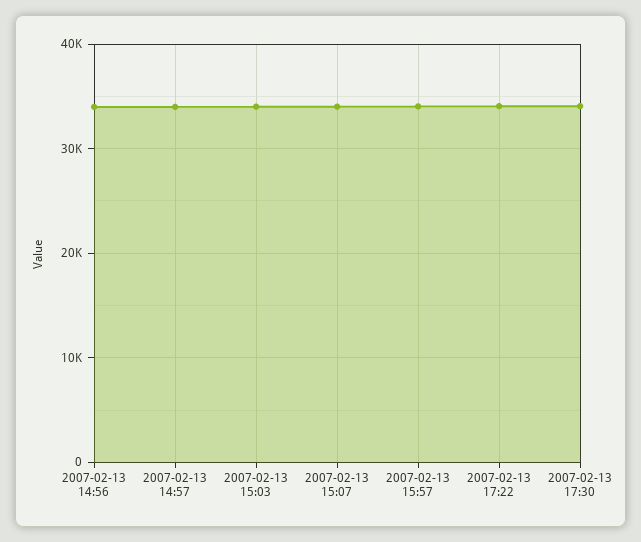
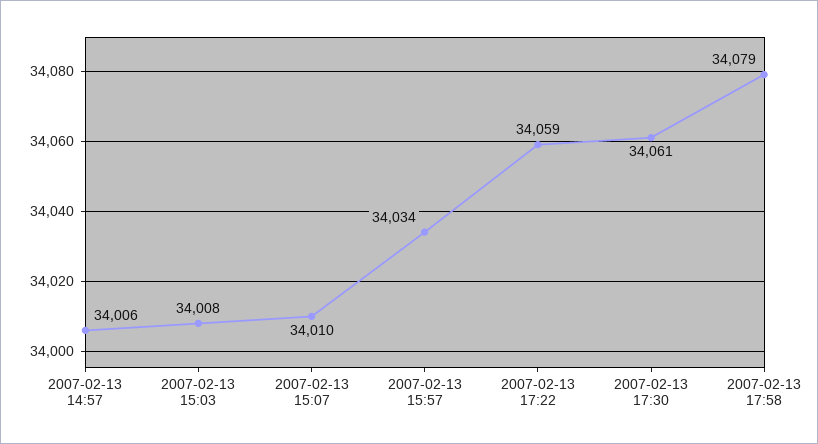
2007-02-13 14:56: 34000 -> none
2007-02-13 17:58: none -> 34079

